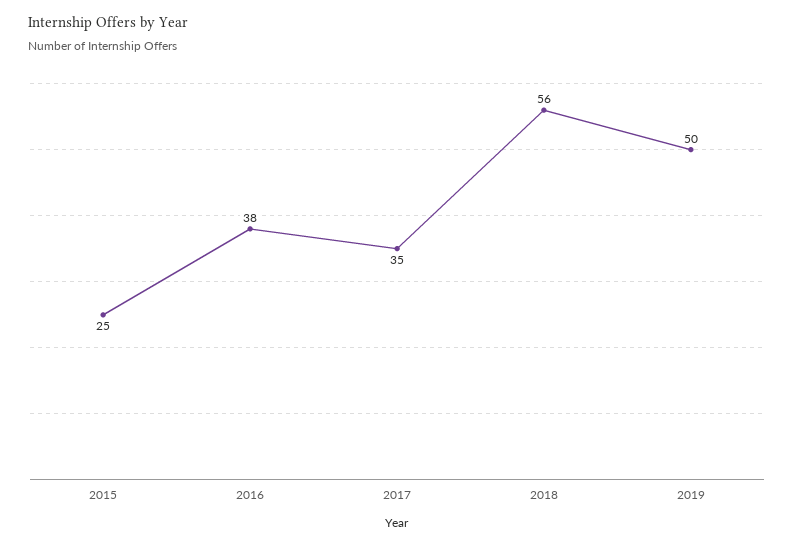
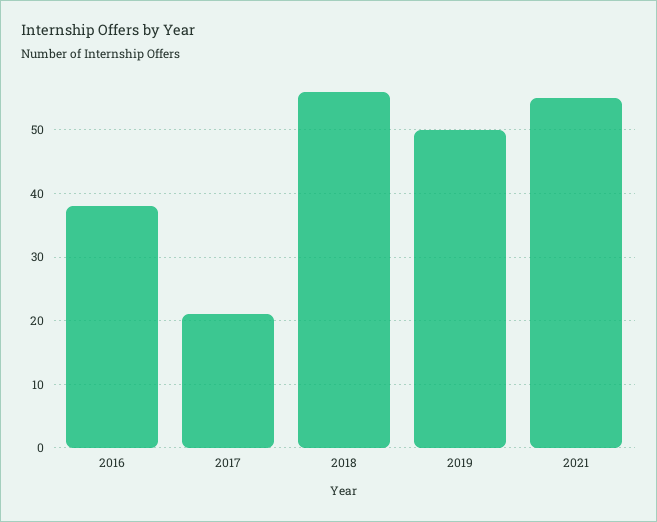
2015: 25 -> none
2017: 35 -> 21
2021: none -> 55

